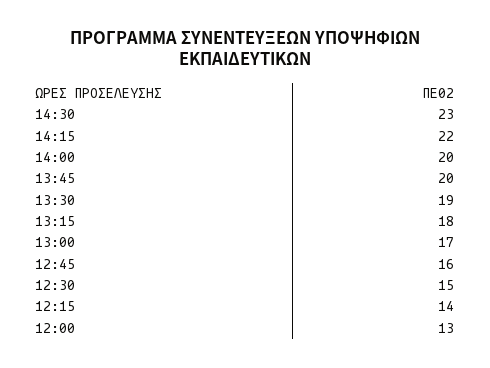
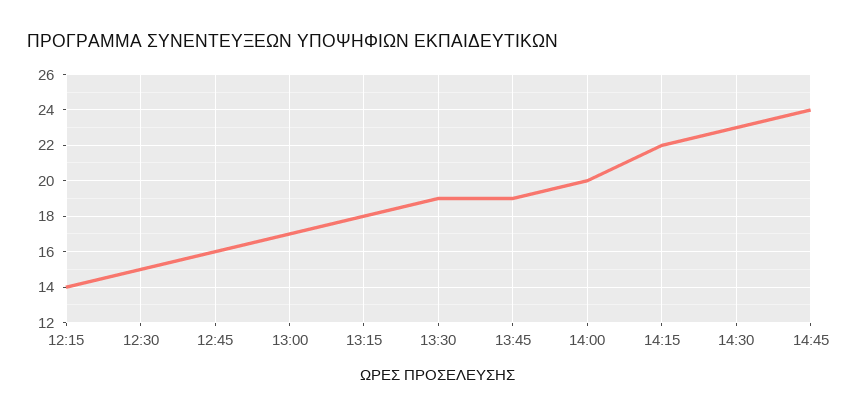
13:45: 20 -> 19
12:00: 13 -> none
14:45: none -> 24

